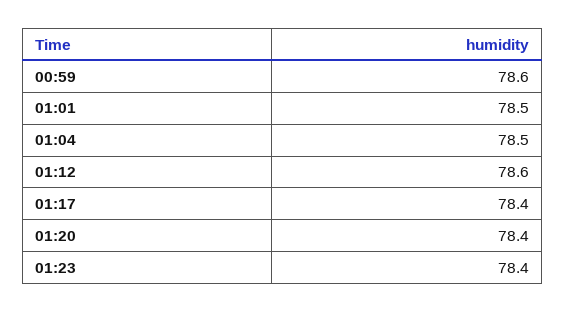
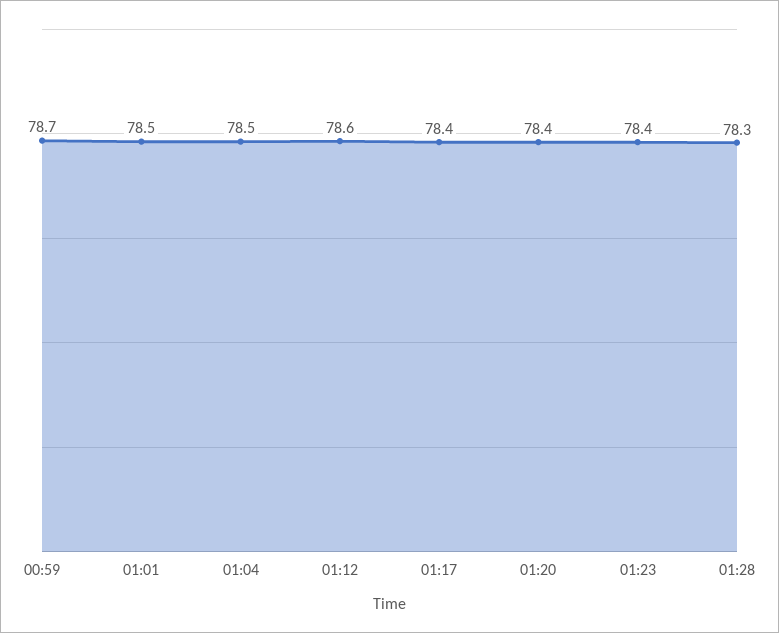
00:59: 78.6 -> 78.7
01:28: none -> 78.3

